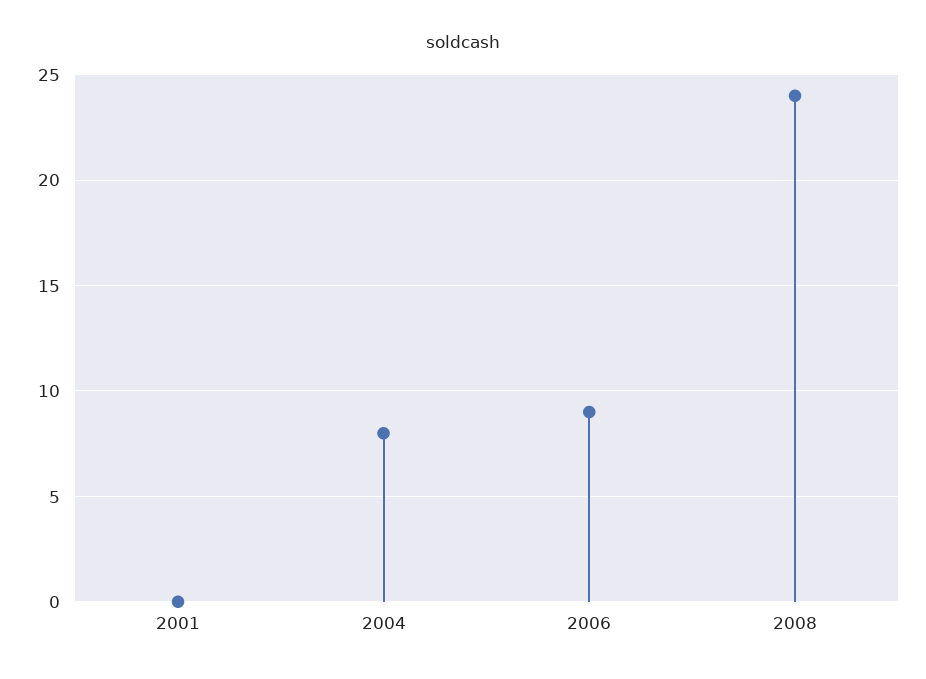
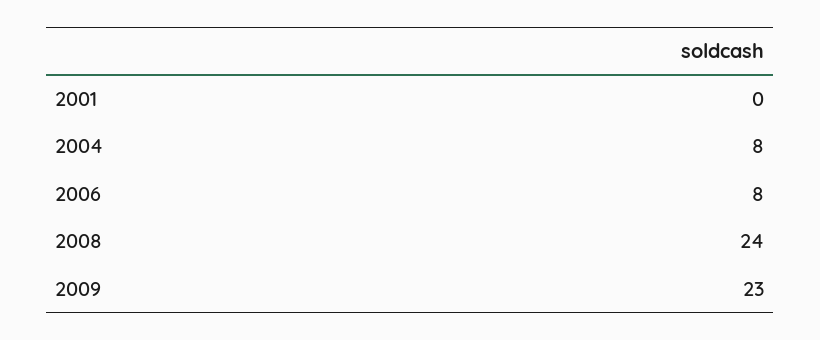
2006: 9 -> 8
2009: none -> 23

